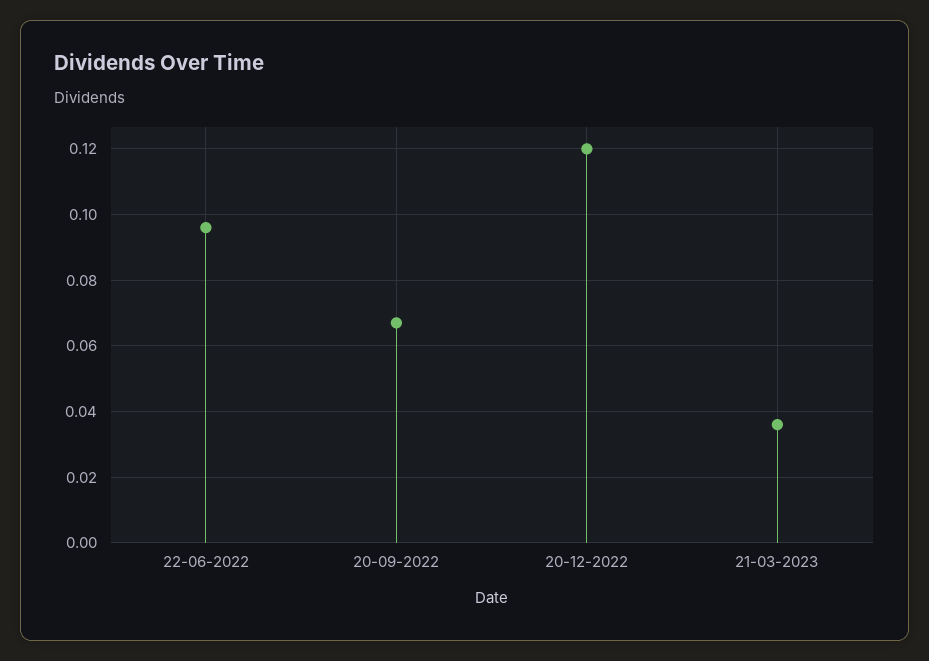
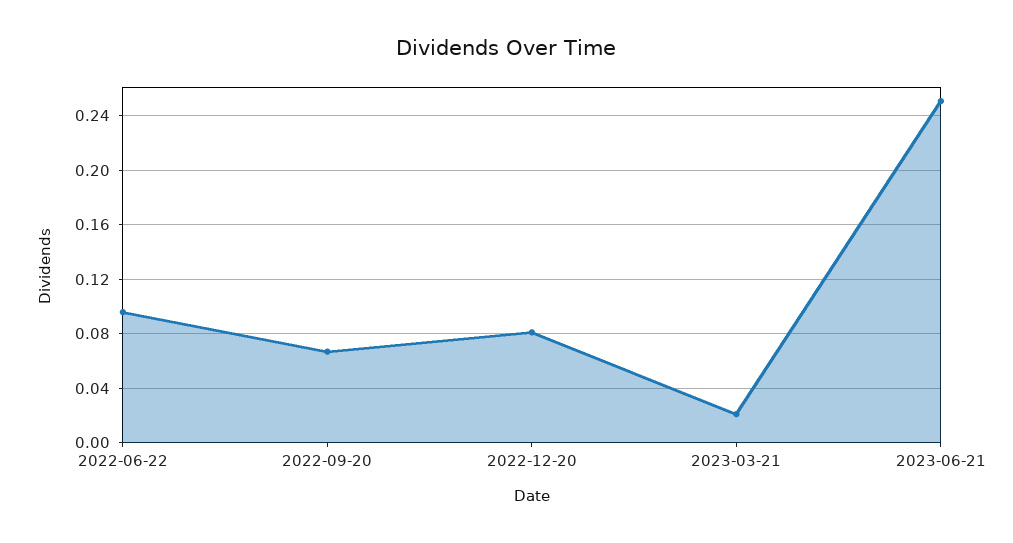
20-12-2022: 0.12 -> 0.08
21-03-2023: 0.035 -> 0.02
2023-06-21: none -> 0.25

